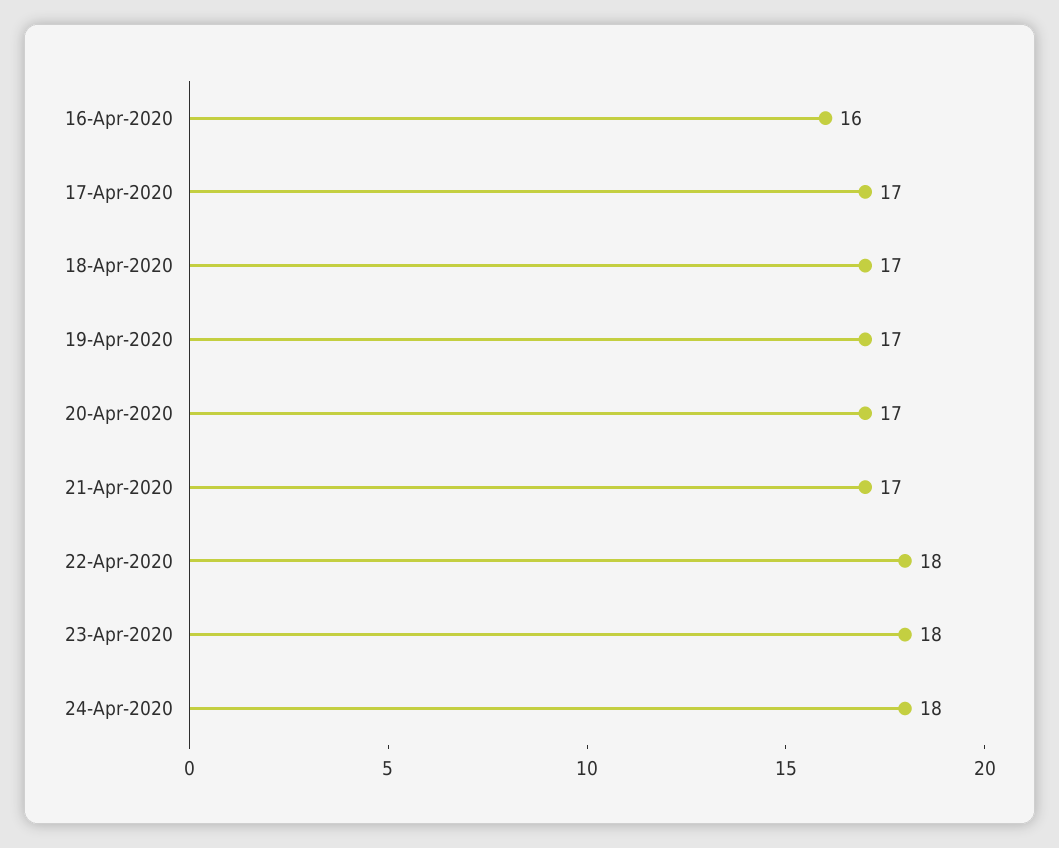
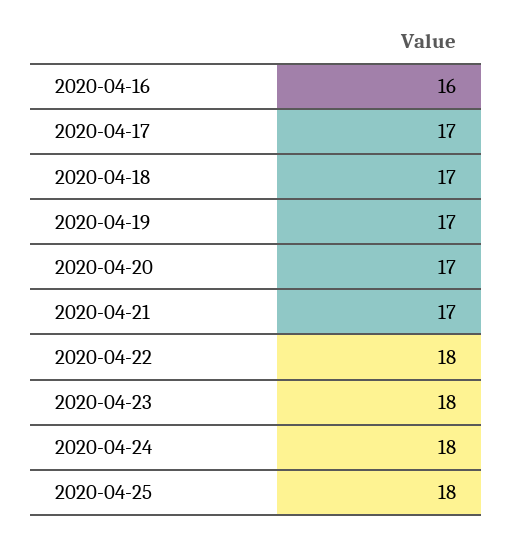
2020-04-25: none -> 18

